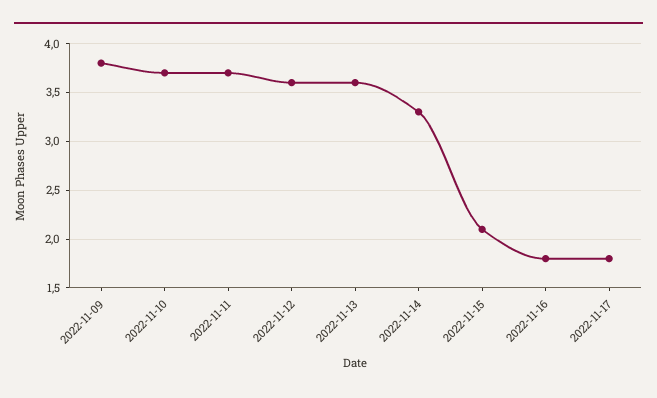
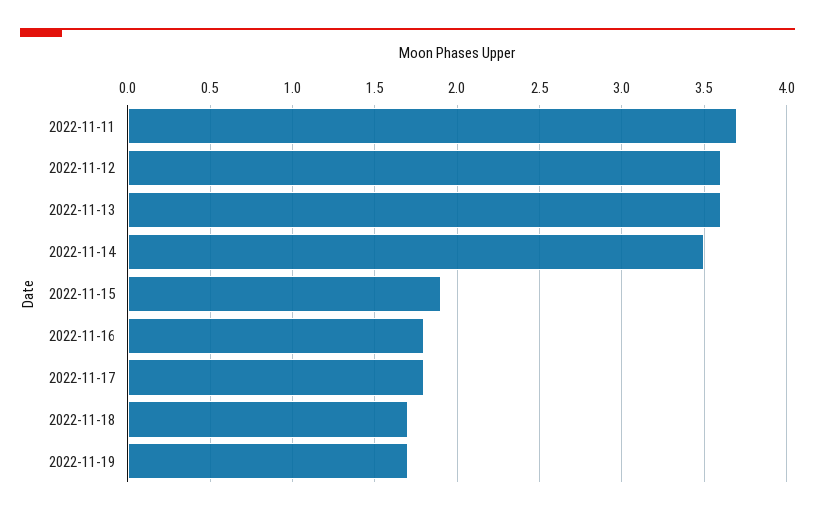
2022-11-09: 3.8 -> none
2022-11-10: 3.7 -> none
2022-11-14: 3.3 -> 3.5
2022-11-15: 2.1 -> 1.9
2022-11-18: none -> 1.7
2022-11-19: none -> 1.7

